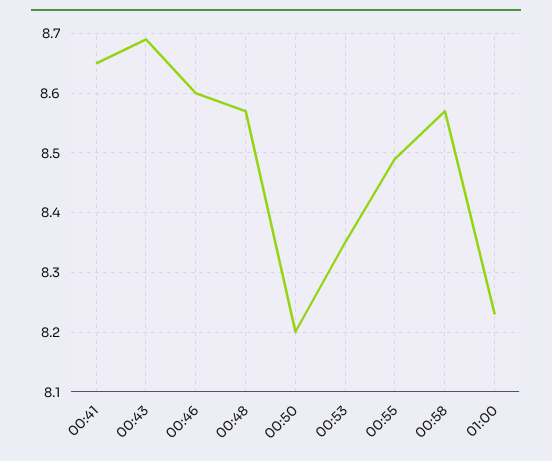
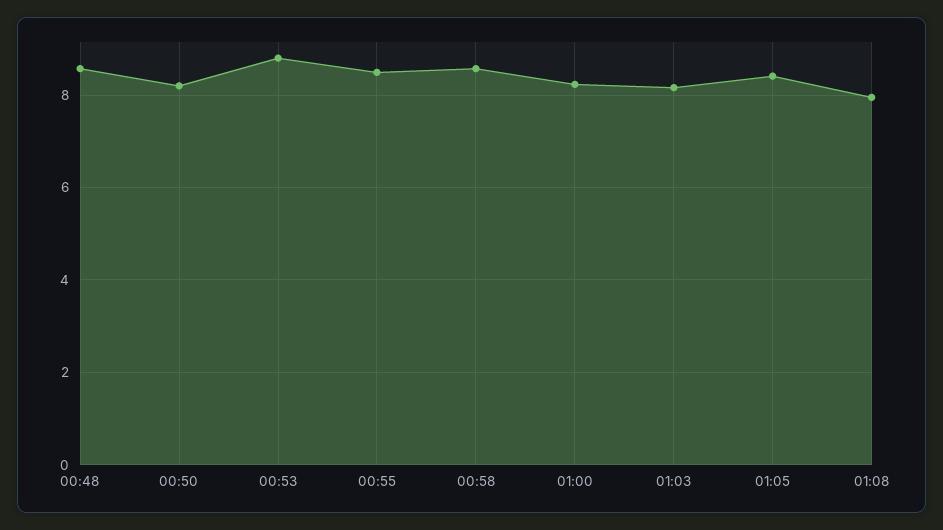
00:41: 8.65 -> none
00:43: 8.7 -> none
00:46: 8.6 -> none
00:53: 8.35 -> 8.8
01:03: none -> 8.2
01:05: none -> 8.4
01:08: none -> 8

